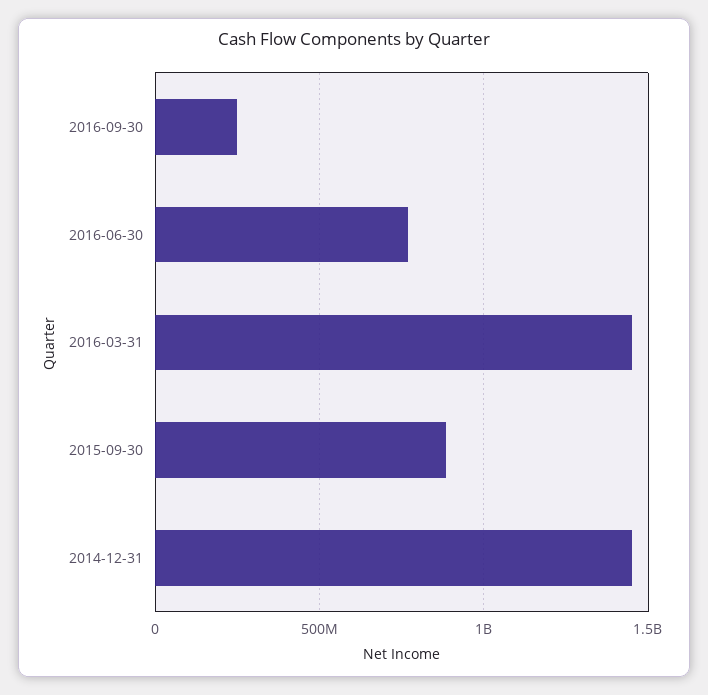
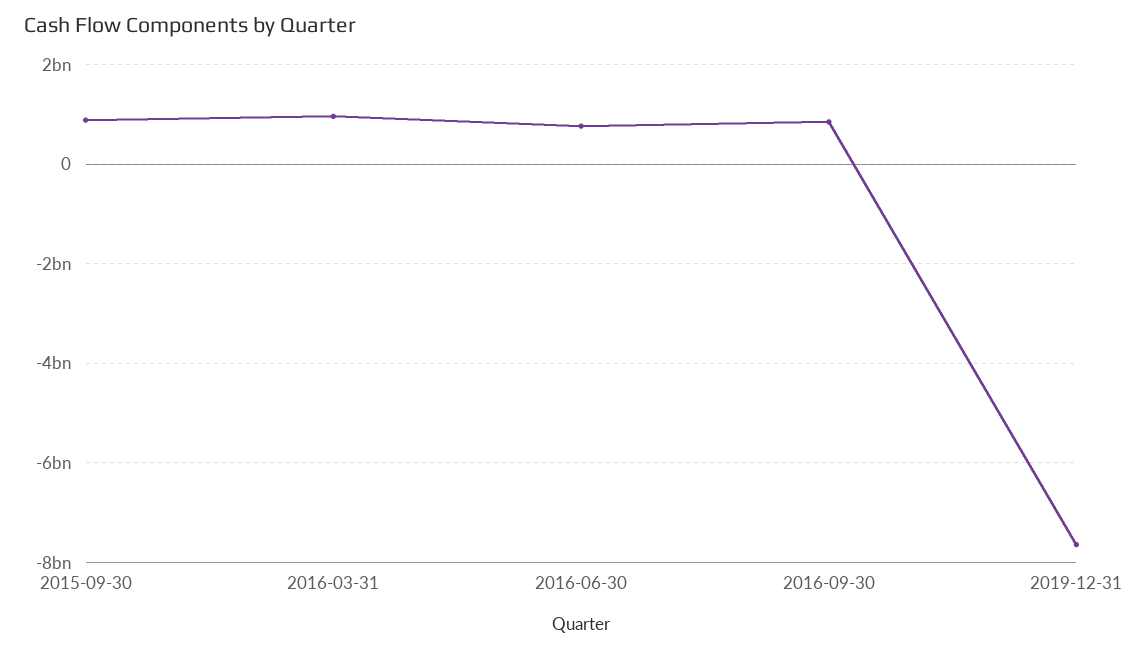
2016-09-30: 250000000 -> 800000000
2016-03-31: 1450000000 -> 1000000000
2014-12-31: 1450000000 -> none
2019-12-31: none -> -7600000000

